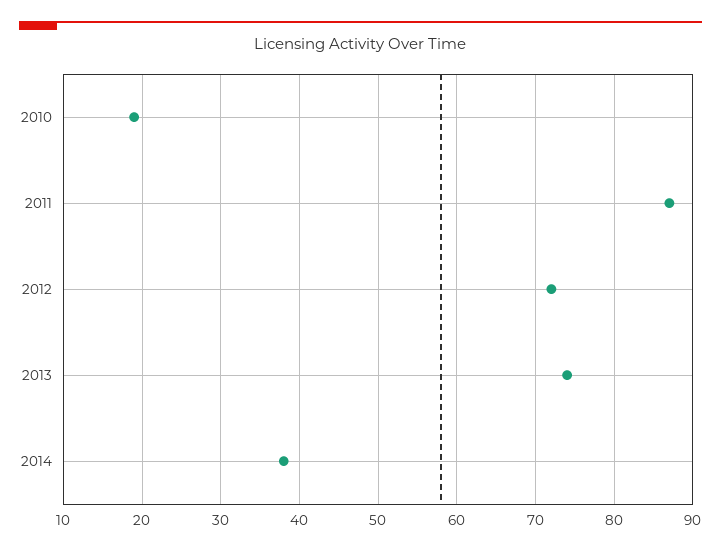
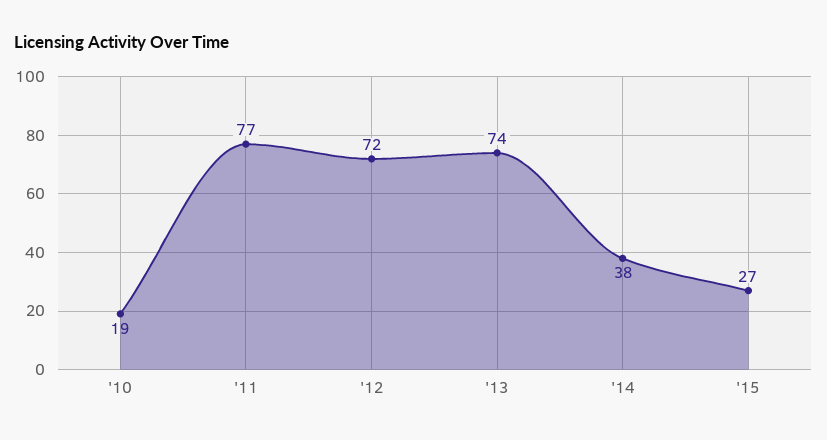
2011: 87 -> 77
'15: none -> 27

